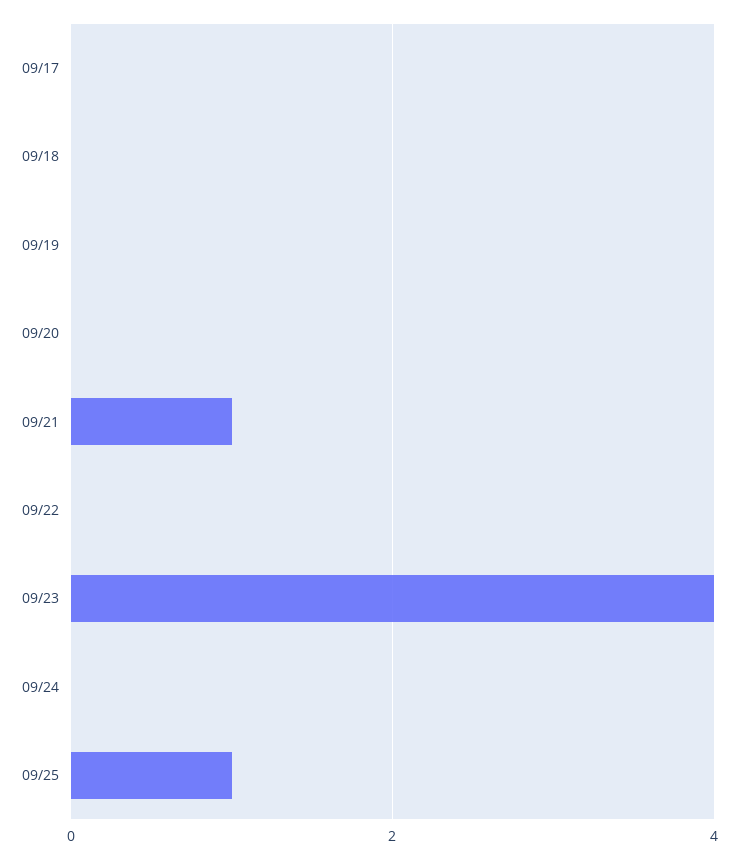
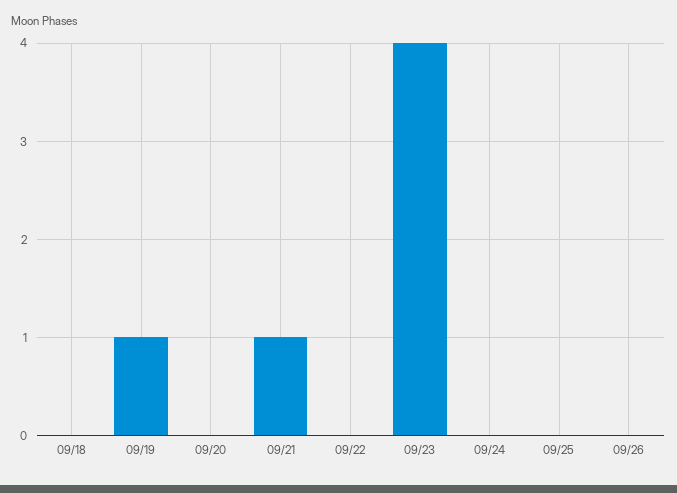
09/17: 0 -> none
09/19: 0 -> 1
09/25: 1 -> 0
09/26: none -> 0

